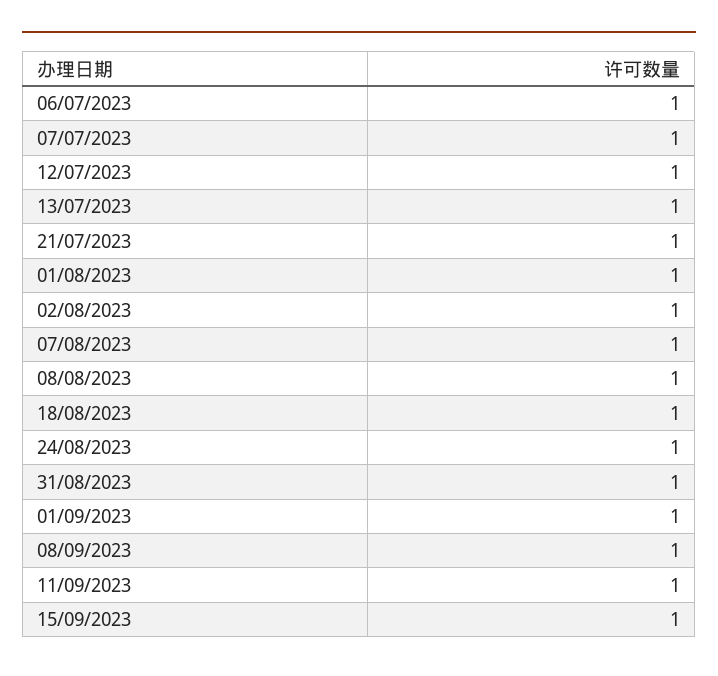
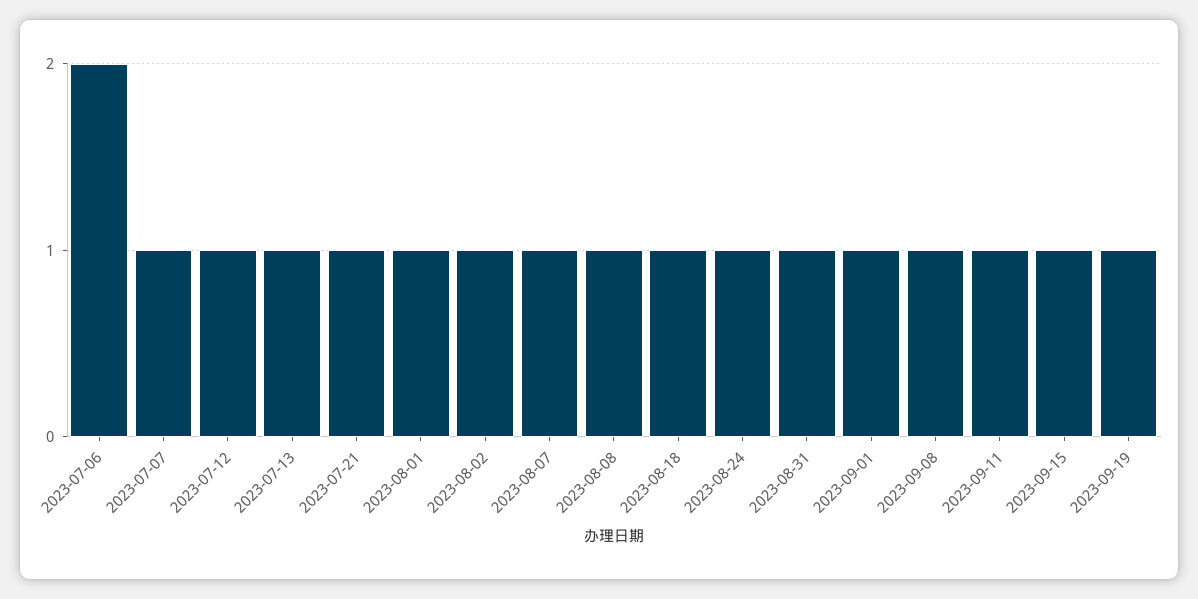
06/07/2023: 1 -> 2
2023-09-19: none -> 1

